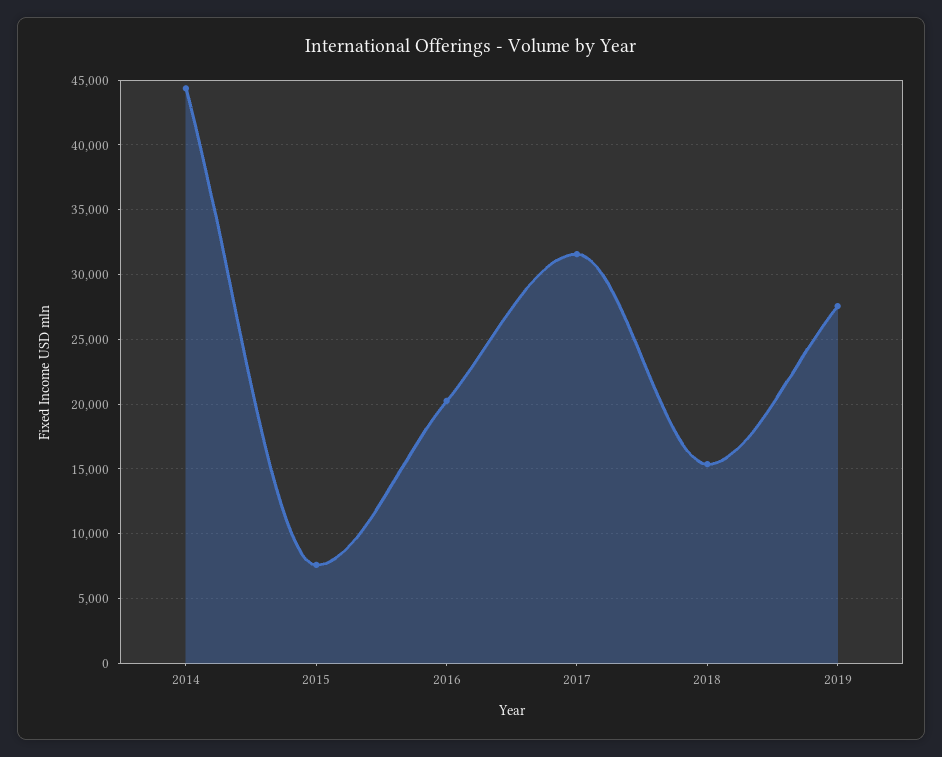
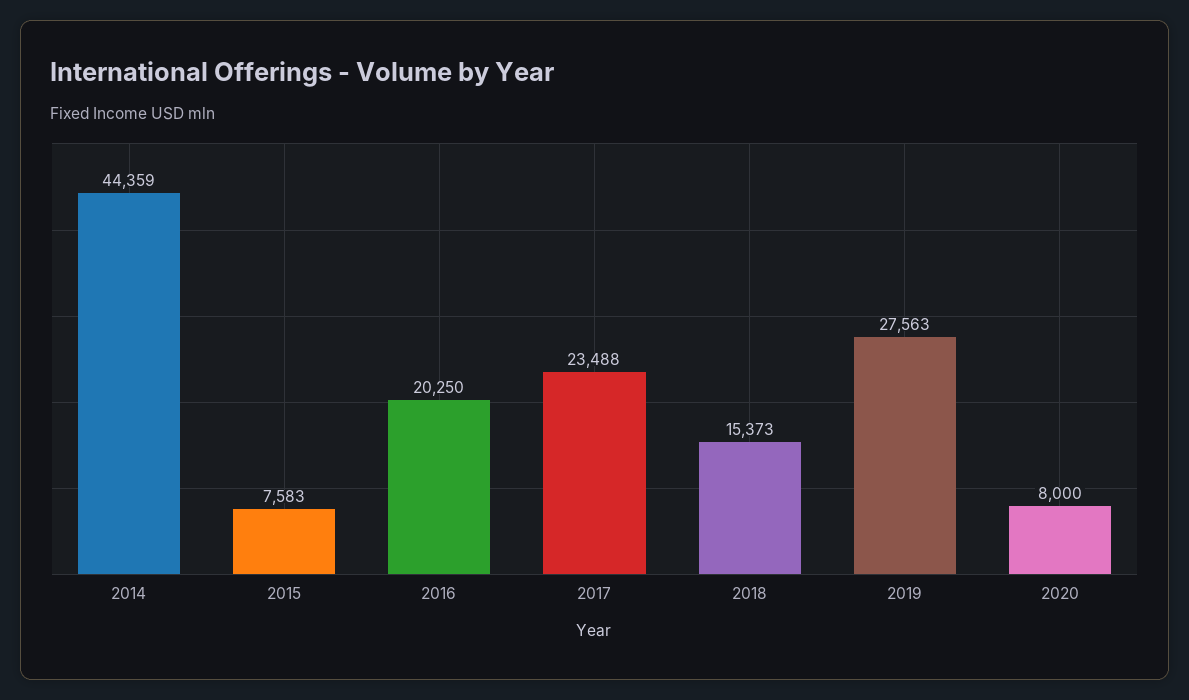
2017: 31500 -> 23488
2020: none -> 8000

